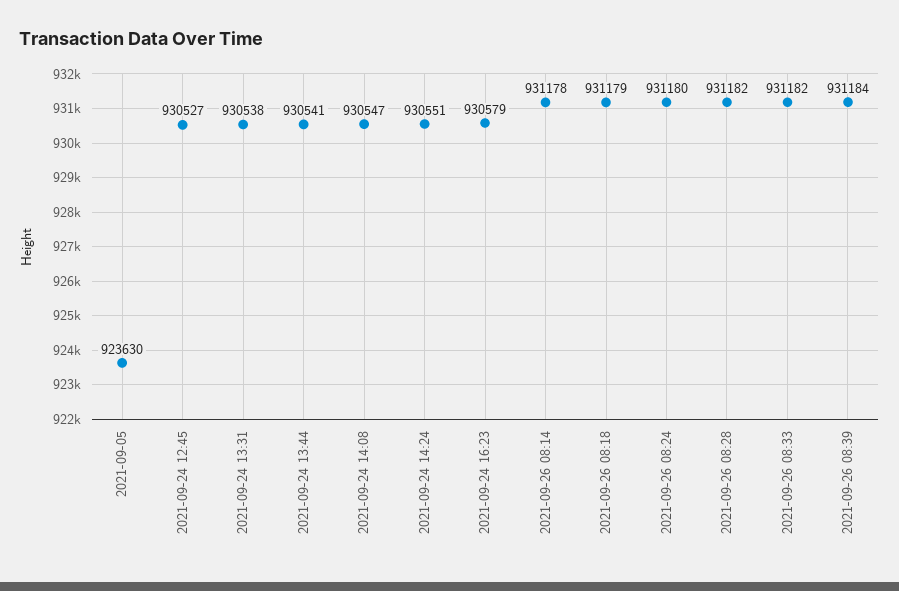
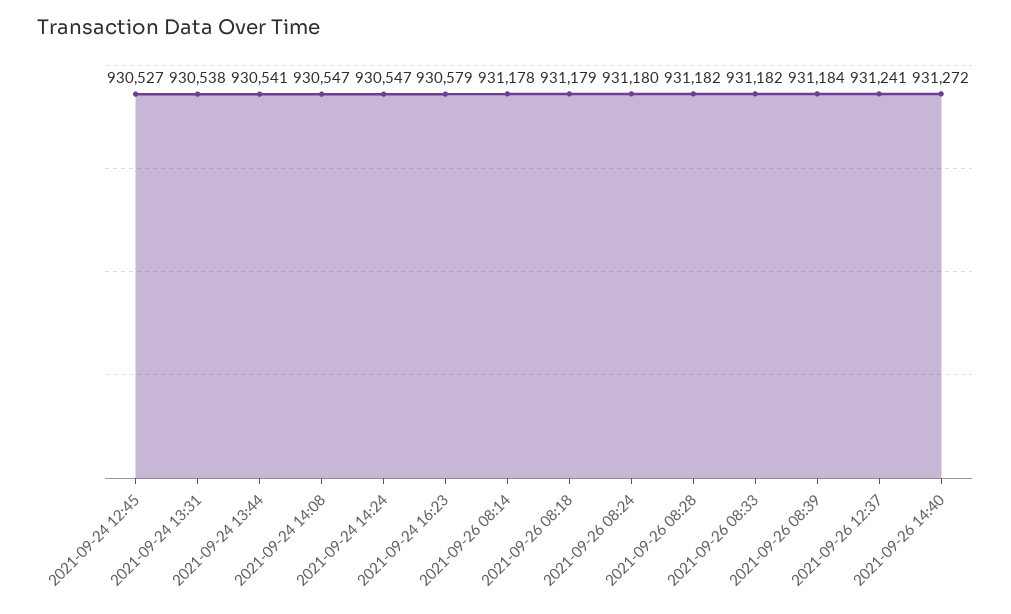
2021-09-05: 923630 -> none
2021-09-24 14:24: 930551 -> 930547
2021-09-26 12:37: none -> 931241
2021-09-26 14:40: none -> 931272

